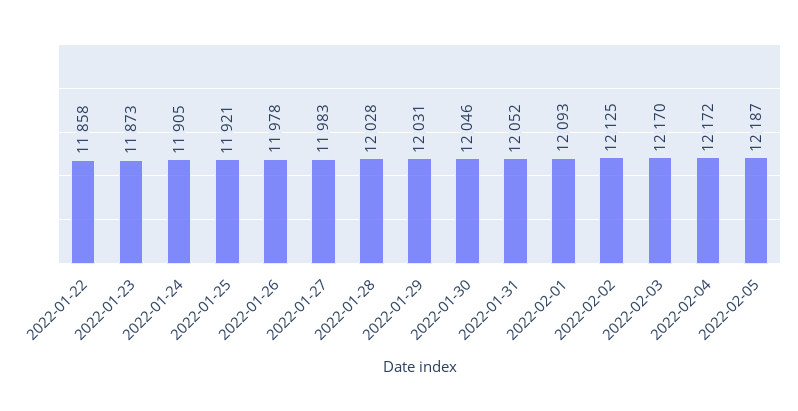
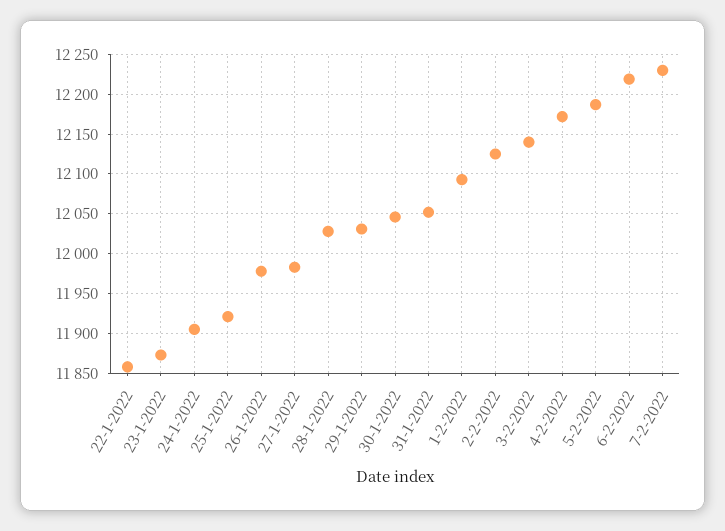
2022-02-03: 12170 -> 12140
6-2-2022: none -> 12220
7-2-2022: none -> 12230

